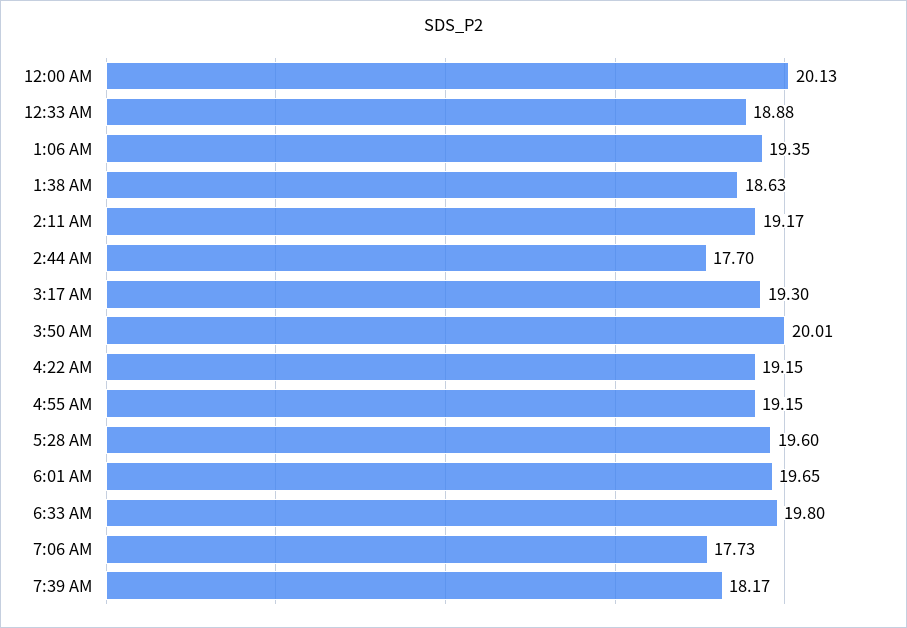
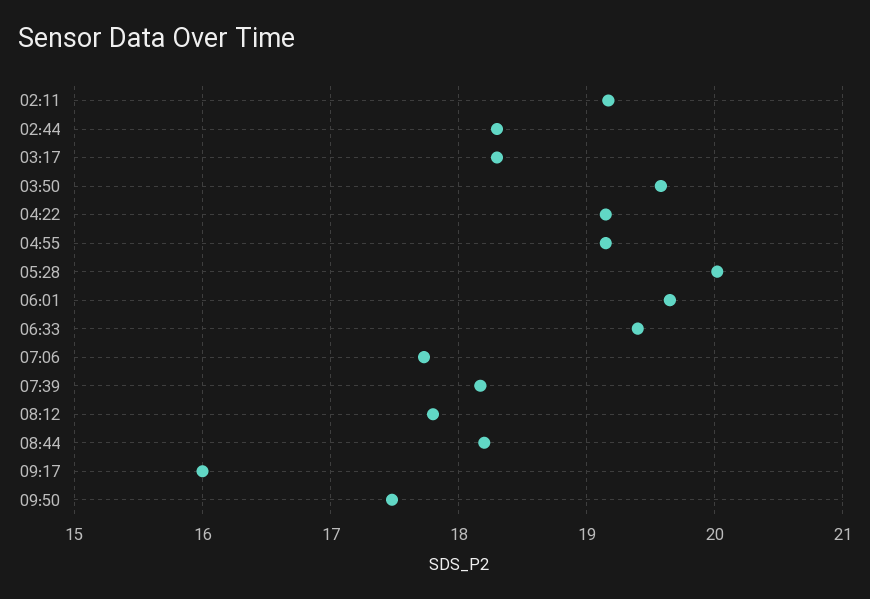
12:00 AM: 20.13 -> none
12:33 AM: 18.88 -> none
1:06 AM: 19.35 -> none
1:38 AM: 18.63 -> none
2:44 AM: 17.7 -> 18.3
3:17 AM: 19.3 -> 18.3
3:50 AM: 20.01 -> 19.6
5:28 AM: 19.6 -> 20
6:33 AM: 19.8 -> 19.4
08:12: none -> 17.8
08:44: none -> 18.2
09:17: none -> 16
09:50: none -> 17.5

